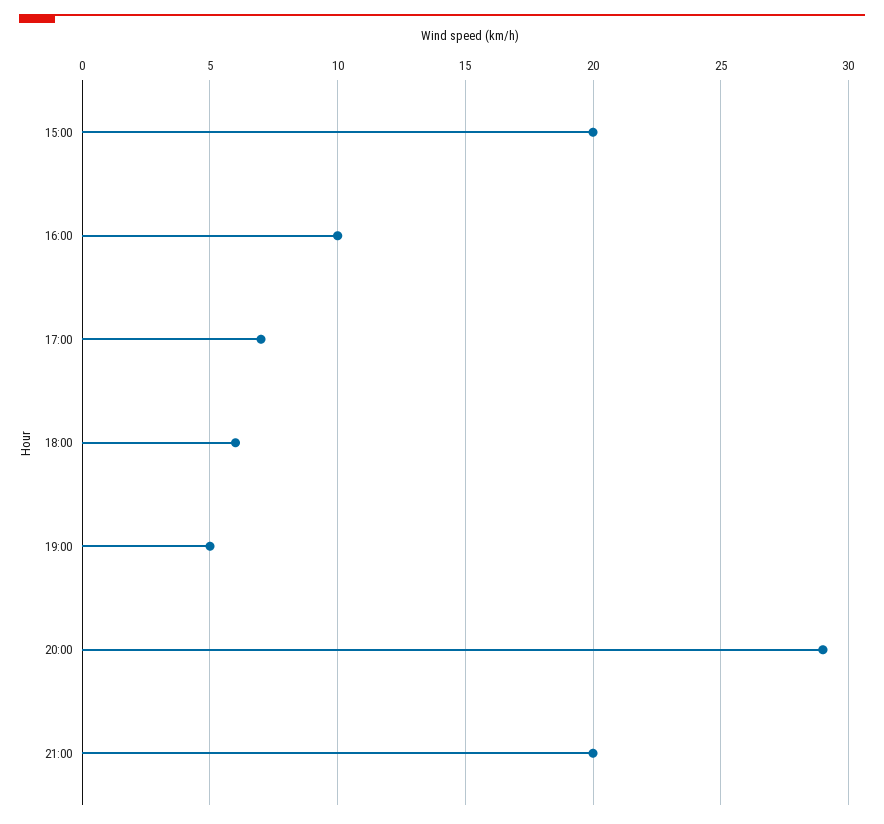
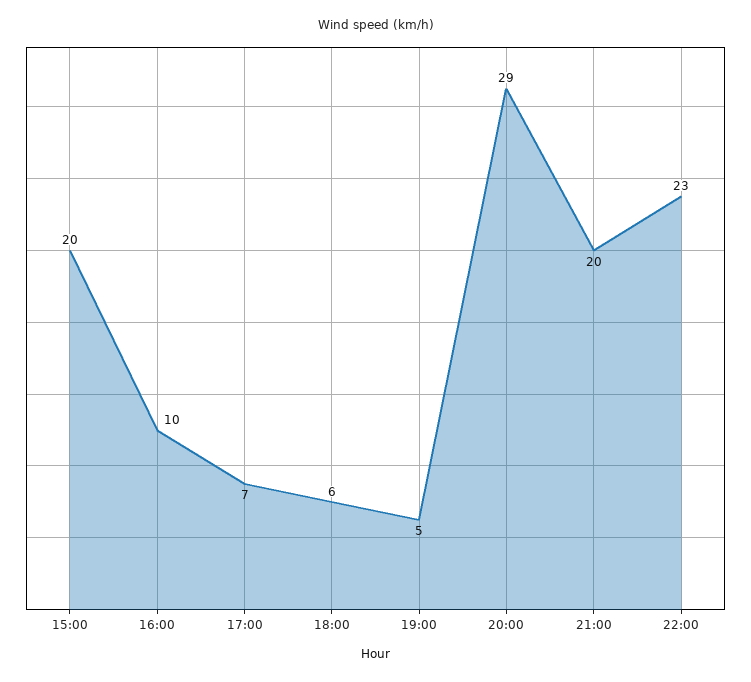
22:00: none -> 23

